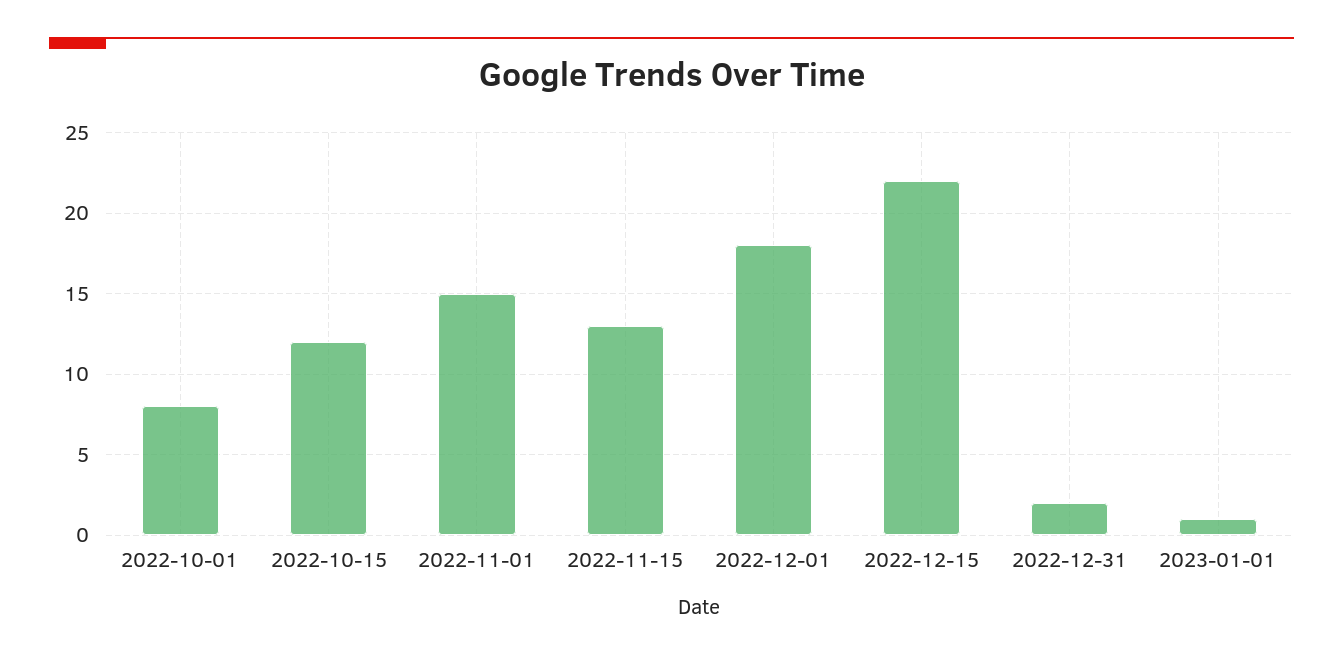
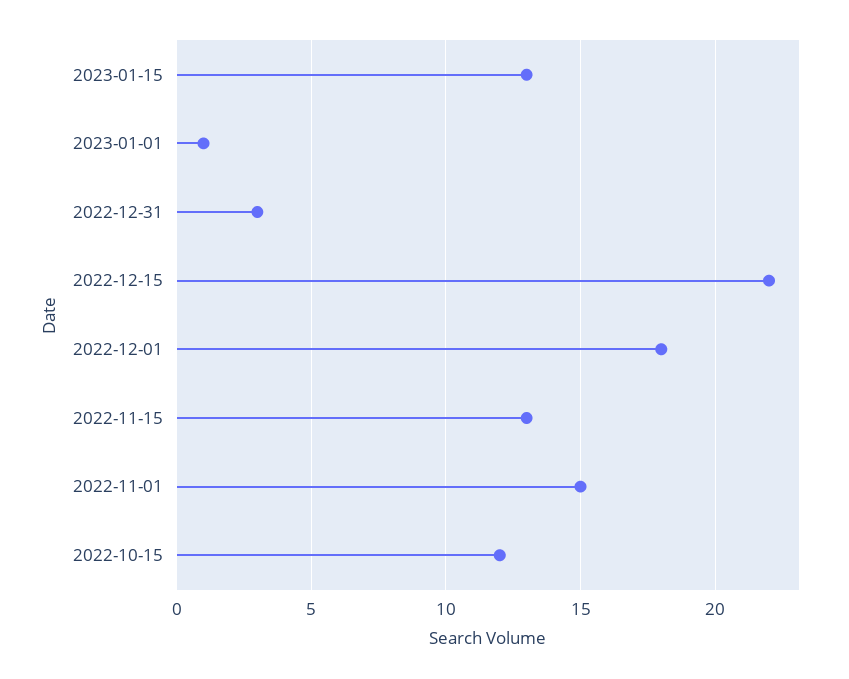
2022-10-01: 8 -> none
2022-12-31: 2 -> 3
2023-01-15: none -> 13

